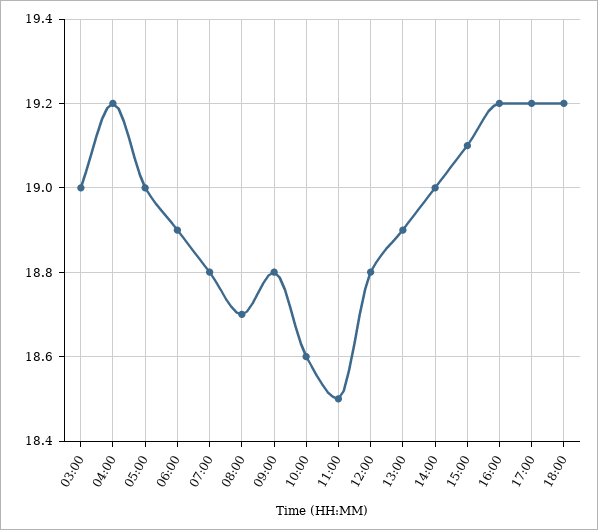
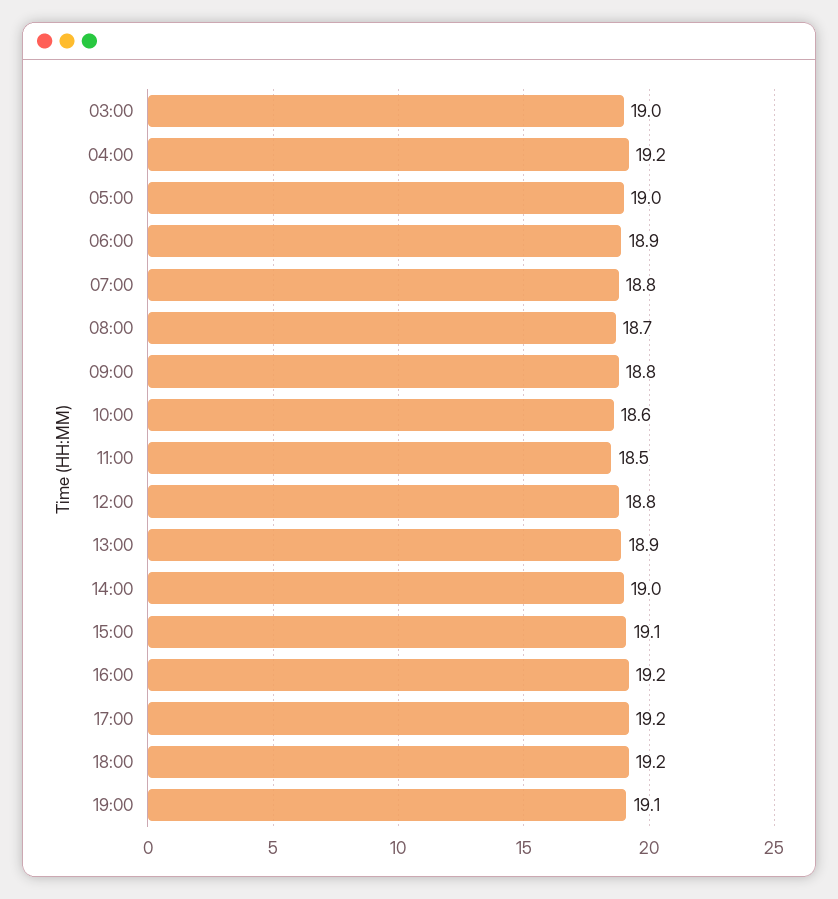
19:00: none -> 19.1

